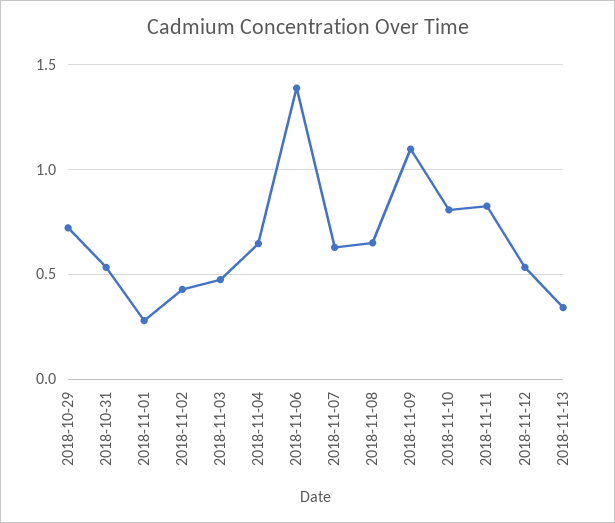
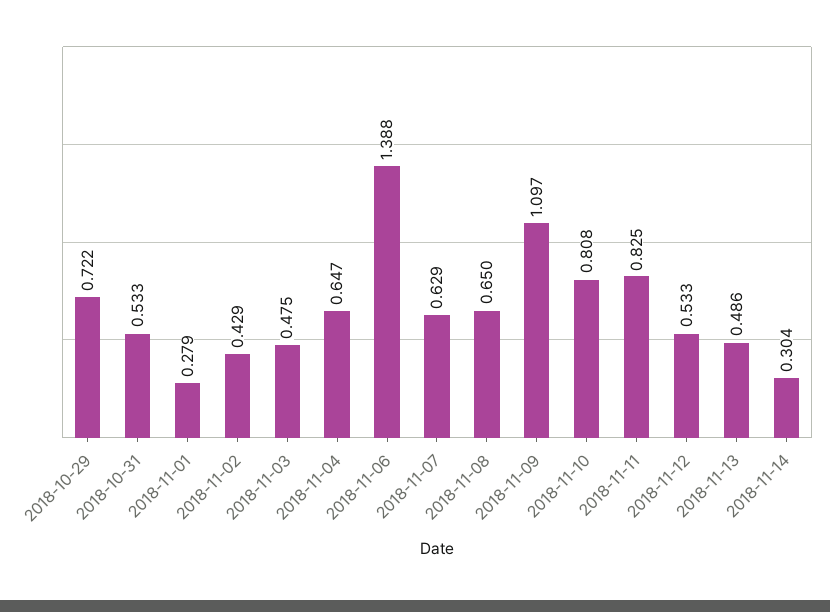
2018-11-13: 0.35 -> 0.486
2018-11-14: none -> 0.304

